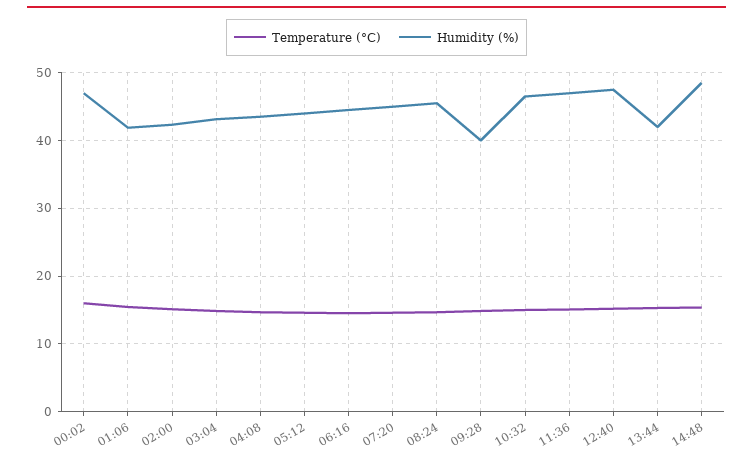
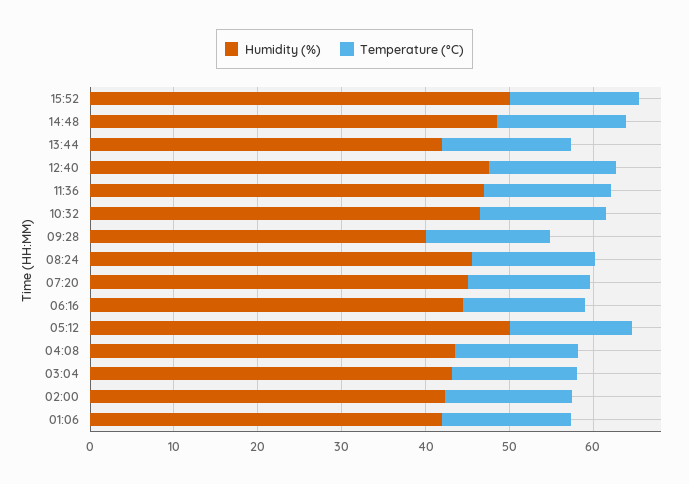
Temperature (°C), 00:02: 16 -> none
Humidity (%), 00:02: 47 -> none
Humidity (%), 05:12: 44 -> 50
Humidity (%), 15:52: none -> 50
Temperature (°C), 15:52: none -> 16

